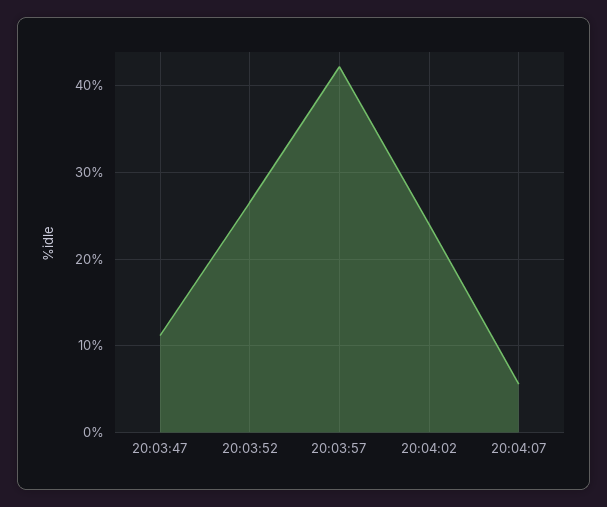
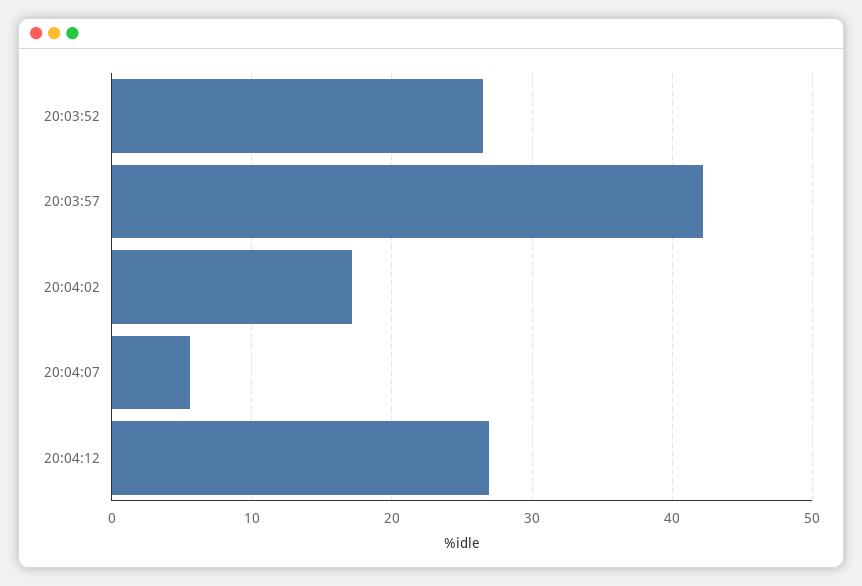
20:03:47: 11 -> none
20:04:02: 24 -> 17
20:04:12: none -> 27

